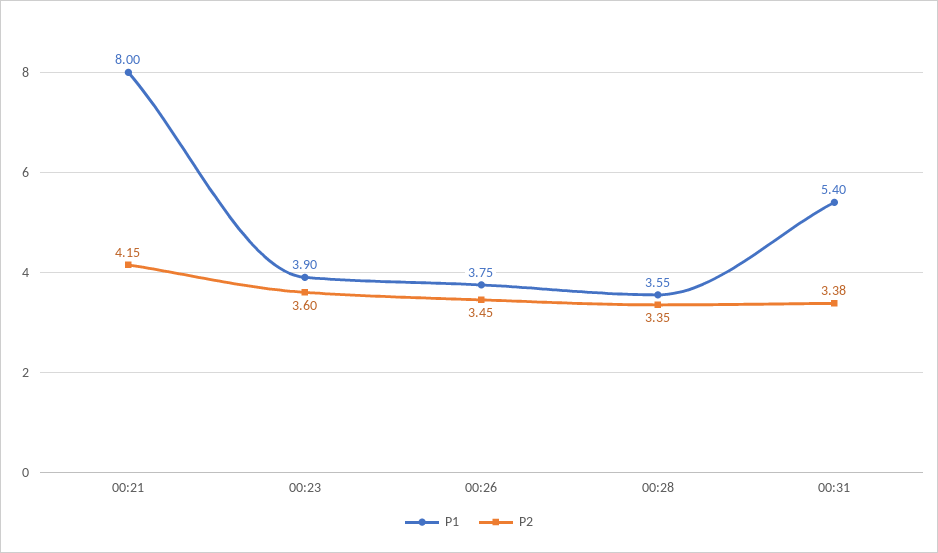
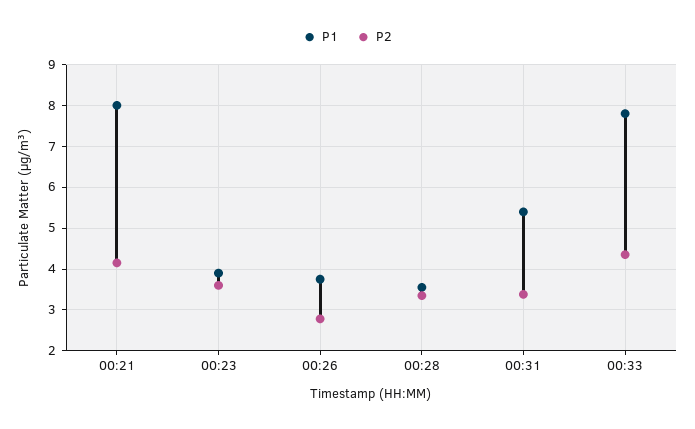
P2, 00:26: 3.45 -> 2.8
P1, 00:33: none -> 7.8
P2, 00:33: none -> 4.4

